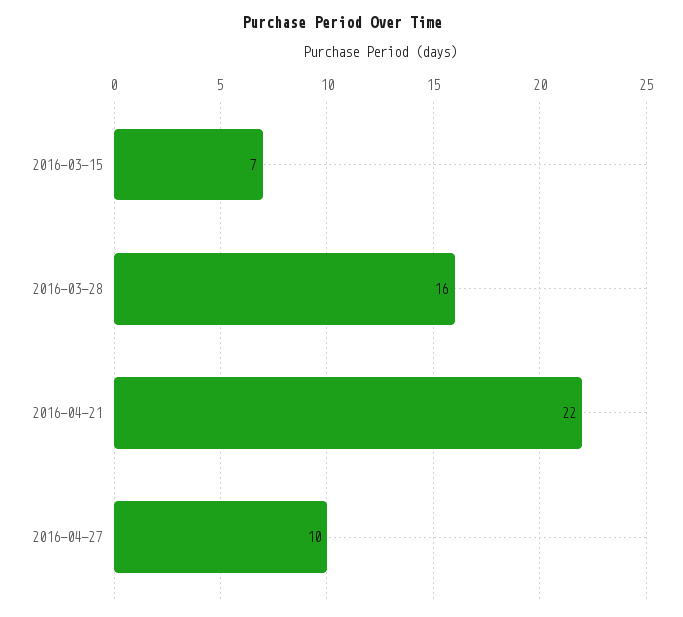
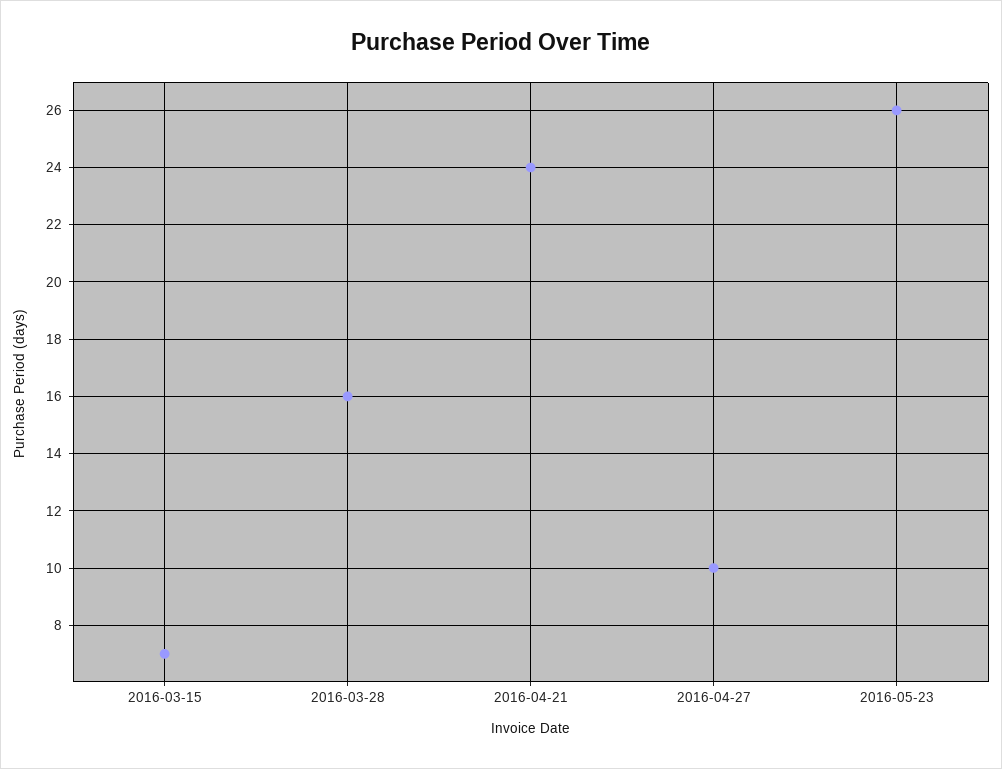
2016-04-21: 22 -> 24
2016-05-23: none -> 26

